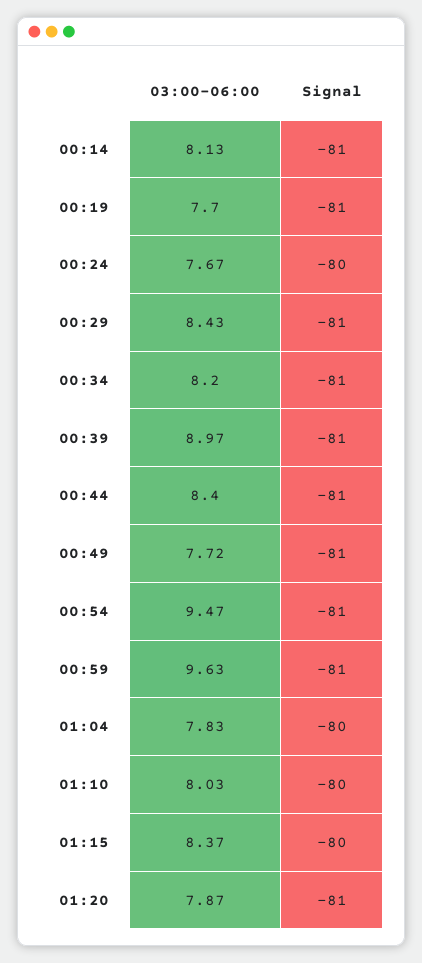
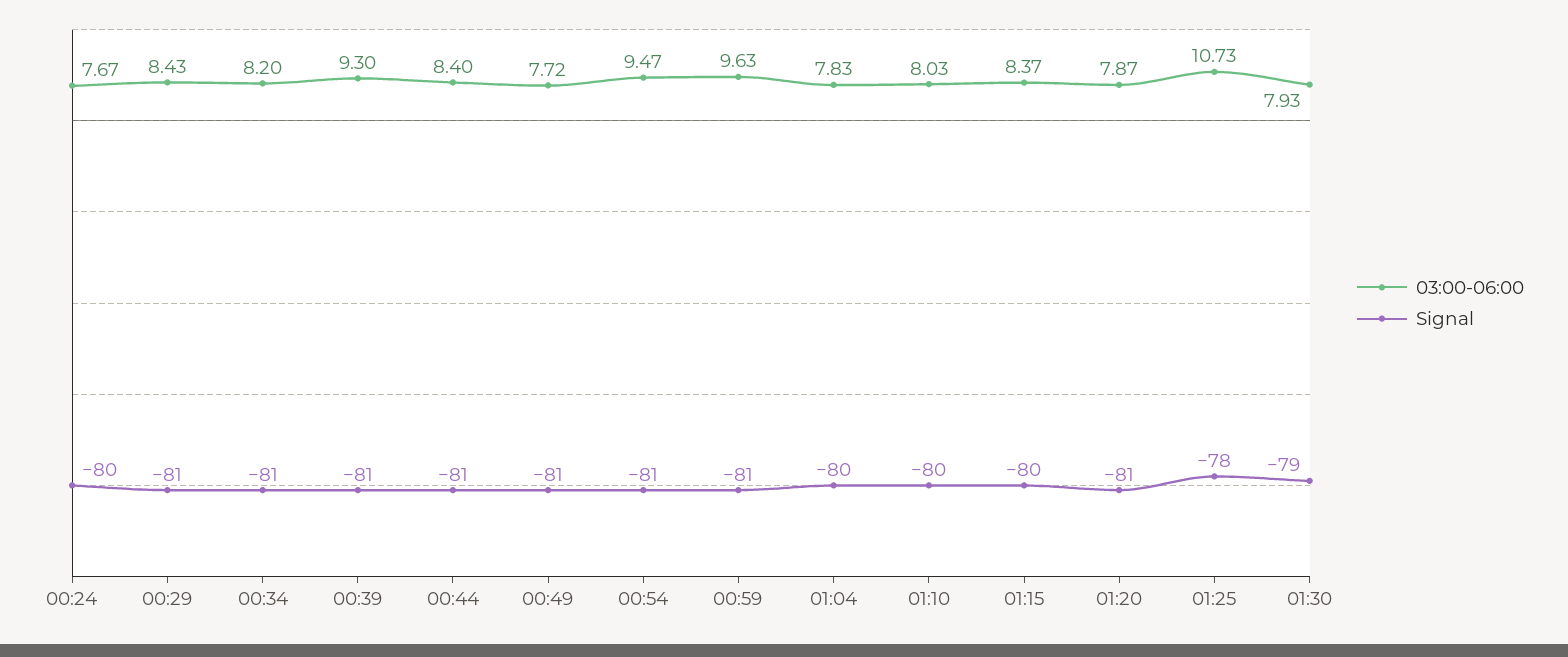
03:00-06:00, 00:14: 8.13 -> none
Signal, 00:14: -81 -> none
03:00-06:00, 00:19: 7.7 -> none
Signal, 00:19: -81 -> none
03:00-06:00, 00:39: 8.97 -> 9.3
03:00-06:00, 01:25: none -> 10.73
Signal, 01:25: none -> -78
03:00-06:00, 01:30: none -> 7.93
Signal, 01:30: none -> -79

